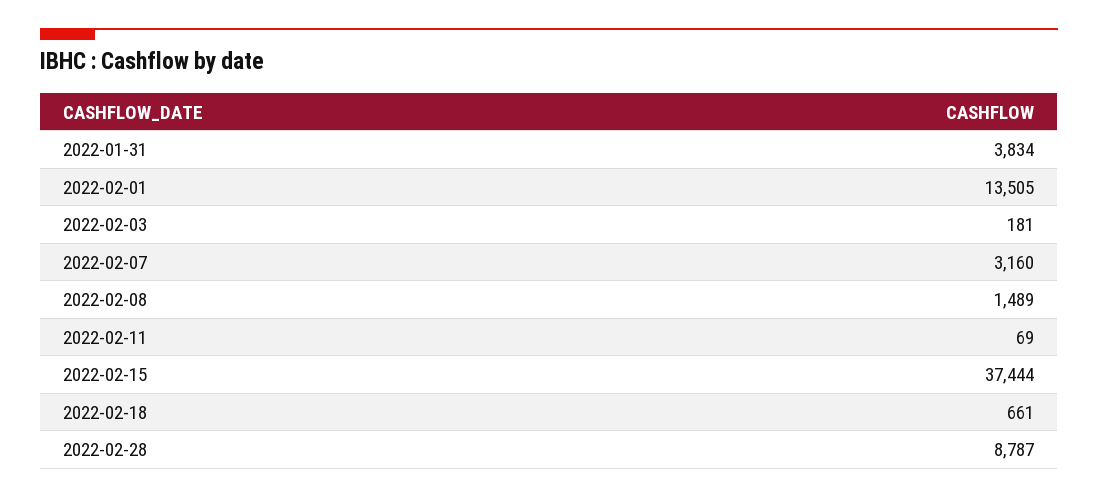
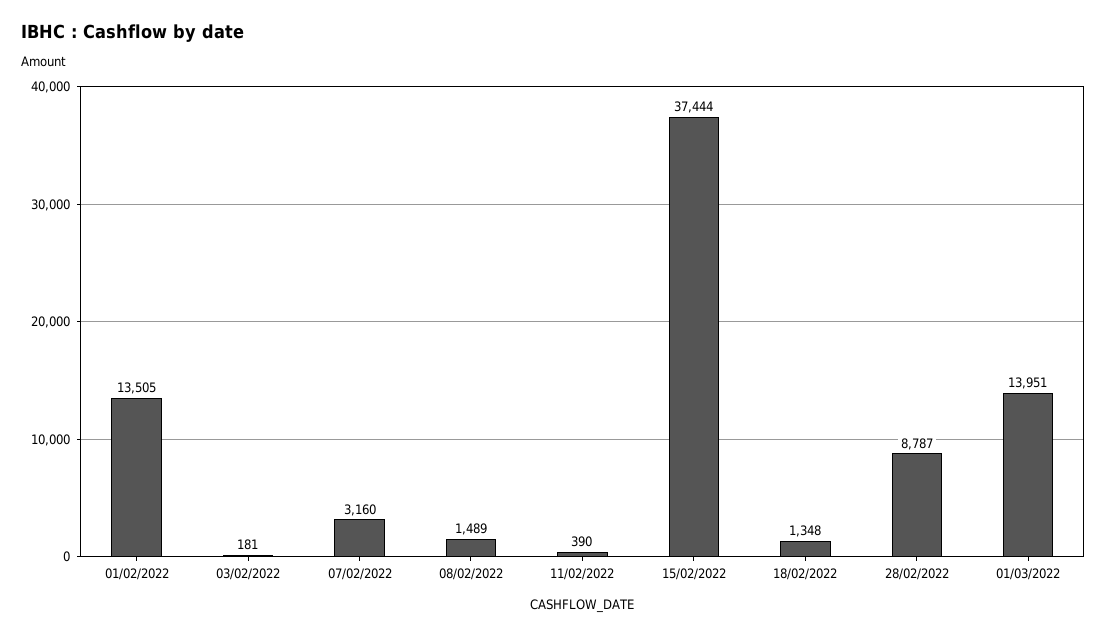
2022-01-31: 3834 -> none
2022-02-11: 69 -> 390
2022-02-18: 661 -> 1348
01/03/2022: none -> 13951

